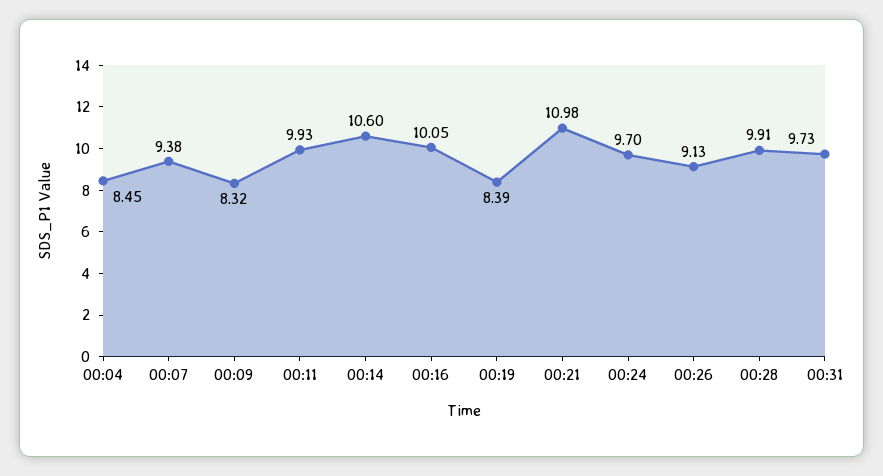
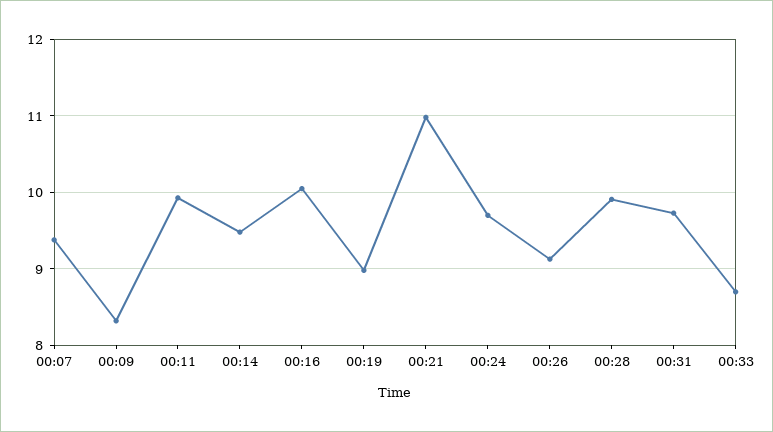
00:04: 8.45 -> none
00:14: 10.6 -> 9.5
00:19: 8.39 -> 9
00:33: none -> 8.7

